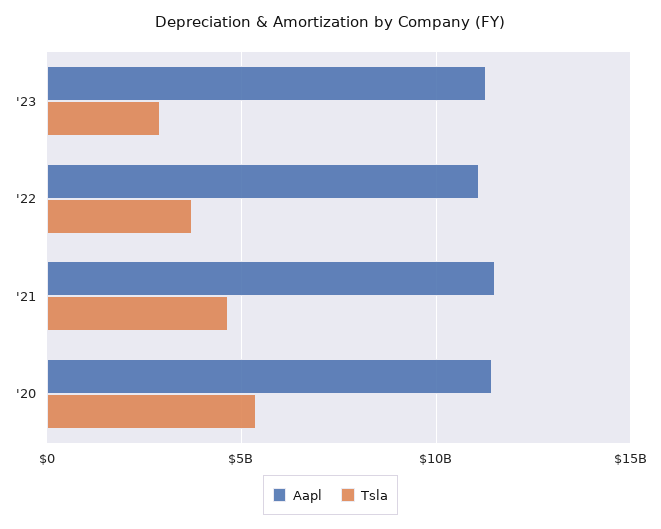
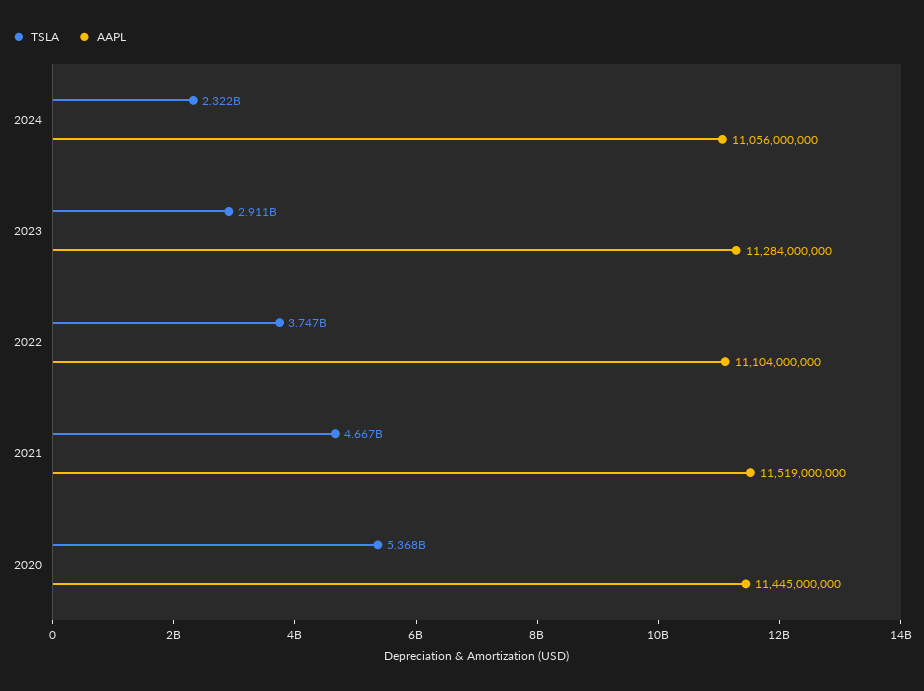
Tsla, 2024: none -> 2322000000
Aapl, 2024: none -> 11056000000

